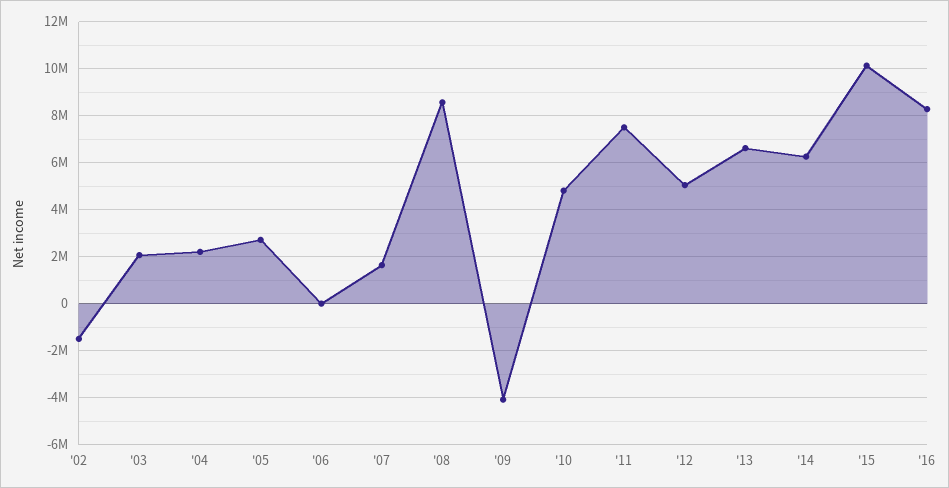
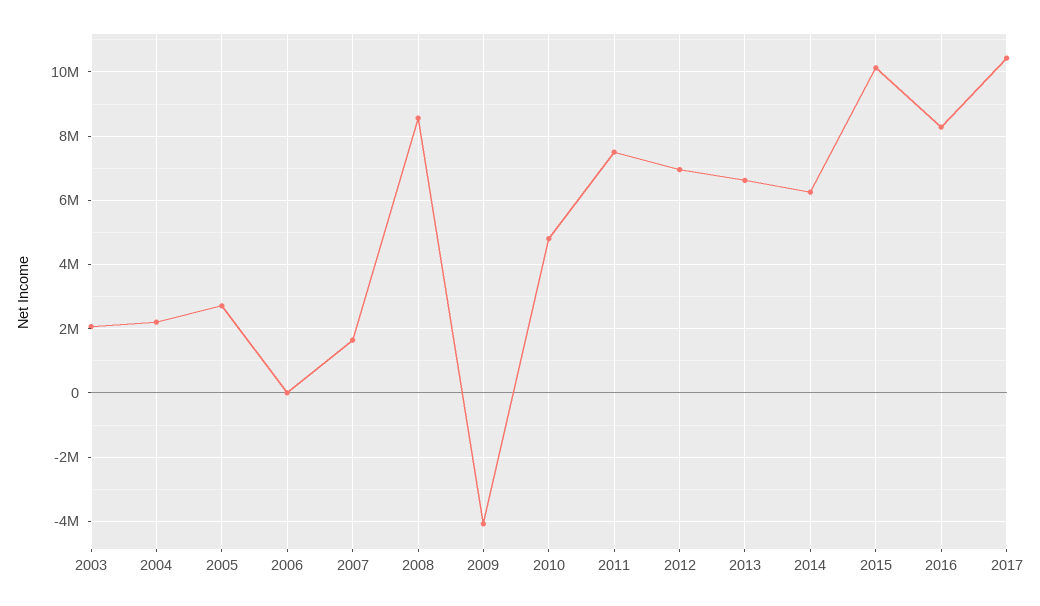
'02: -1500000 -> none
'12: 5000000 -> 7000000
2017: none -> 10400000

